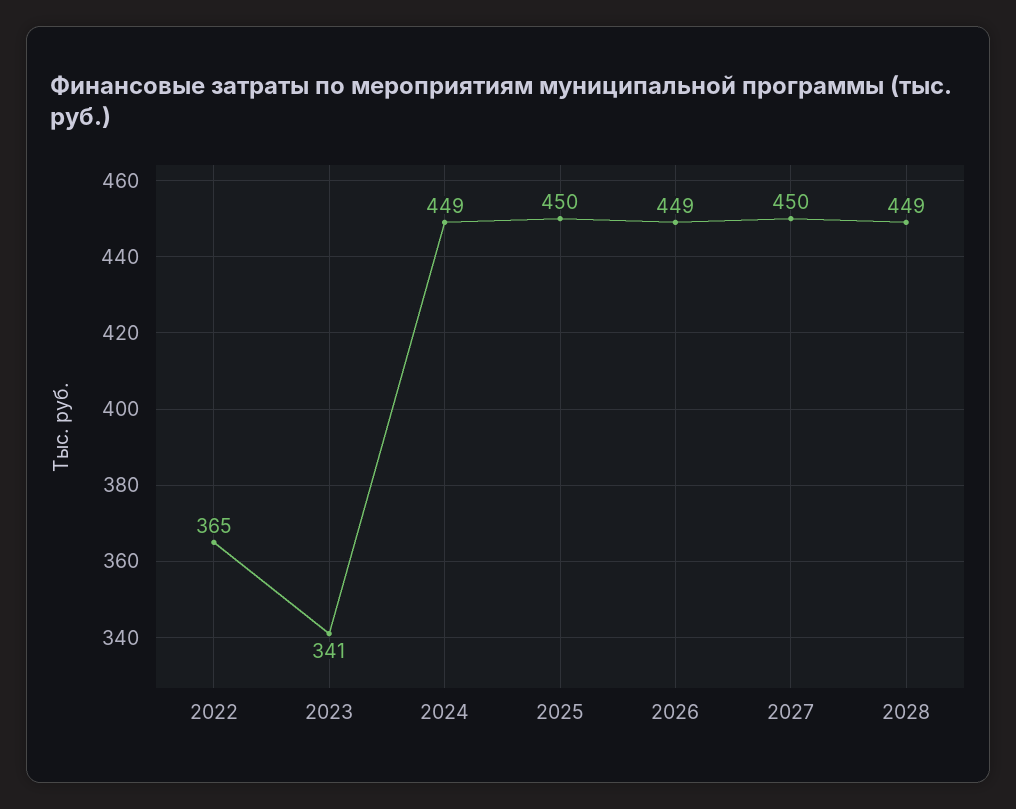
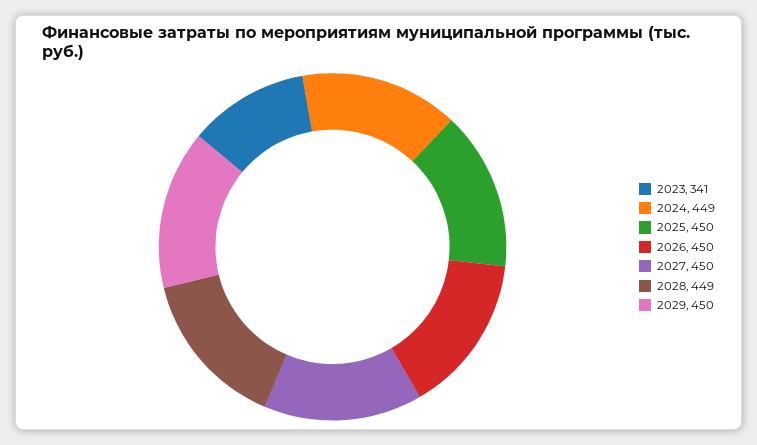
2022: 365 -> none
2026: 449 -> 450
2029: none -> 450

